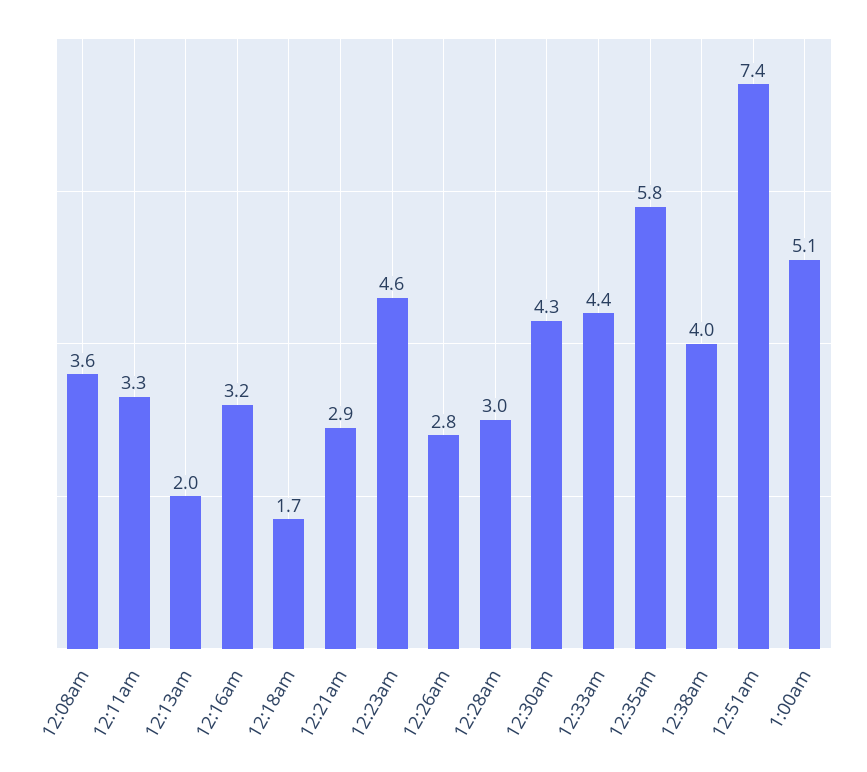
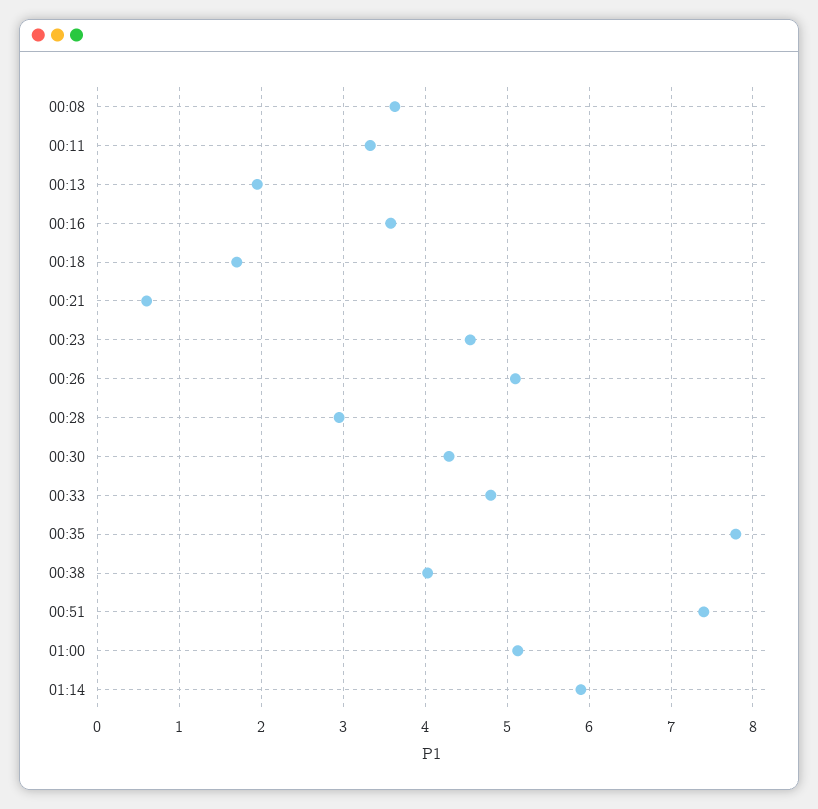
12:16am: 3.2 -> 3.6
12:21am: 2.9 -> 0.6
12:26am: 2.8 -> 5.1
12:33am: 4.4 -> 4.8
12:35am: 5.8 -> 7.8
01:14: none -> 5.9

